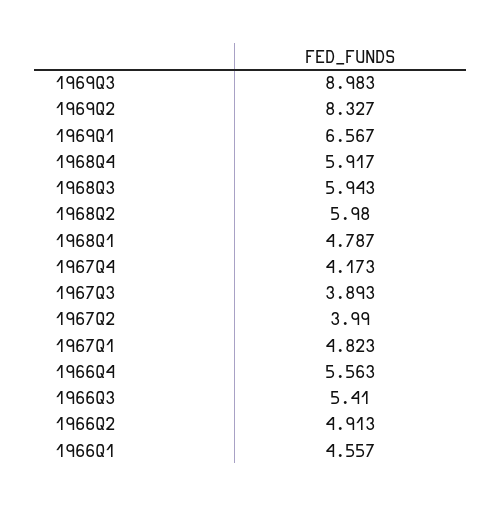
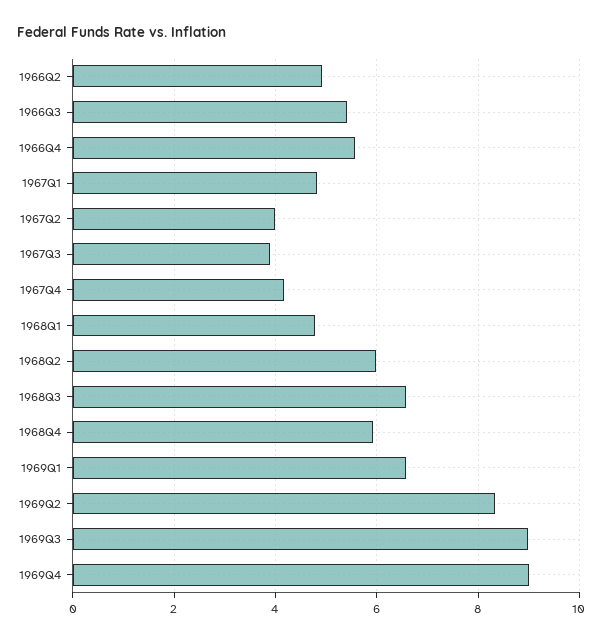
1968Q3: 5.943 -> 6.6
1966Q1: 4.557 -> none
1969Q4: none -> 9

